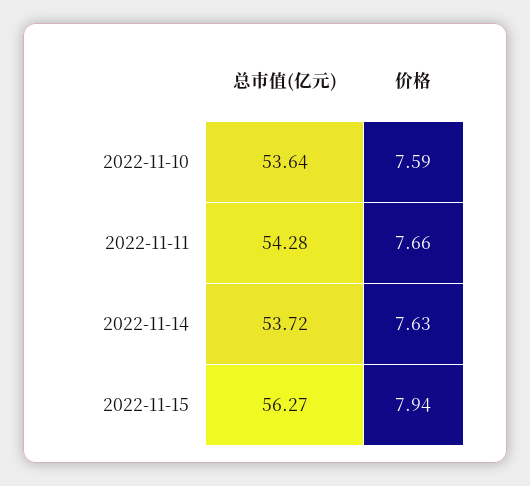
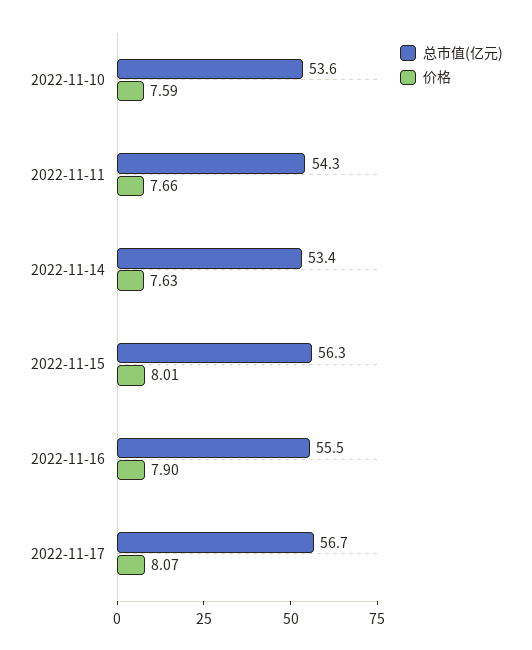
总市值(亿元), 2022-11-14: 53.72 -> 53.4
价格, 2022-11-15: 7.94 -> 8.01
总市值(亿元), 2022-11-16: none -> 55.5
价格, 2022-11-16: none -> 7.9
总市值(亿元), 2022-11-17: none -> 56.7
价格, 2022-11-17: none -> 8.07

